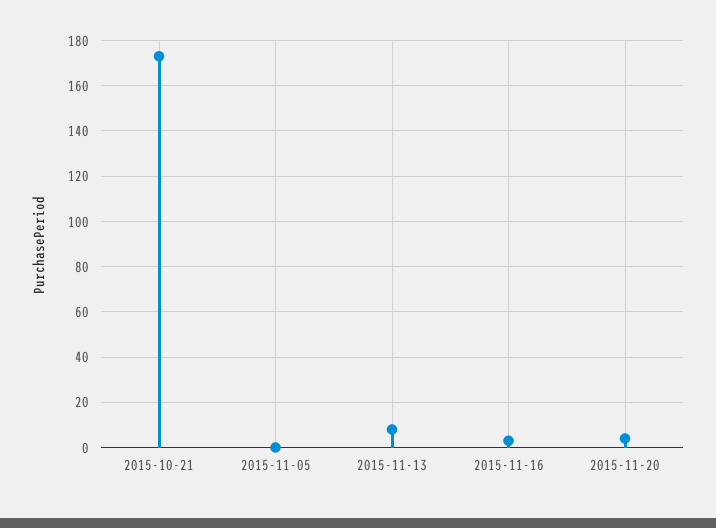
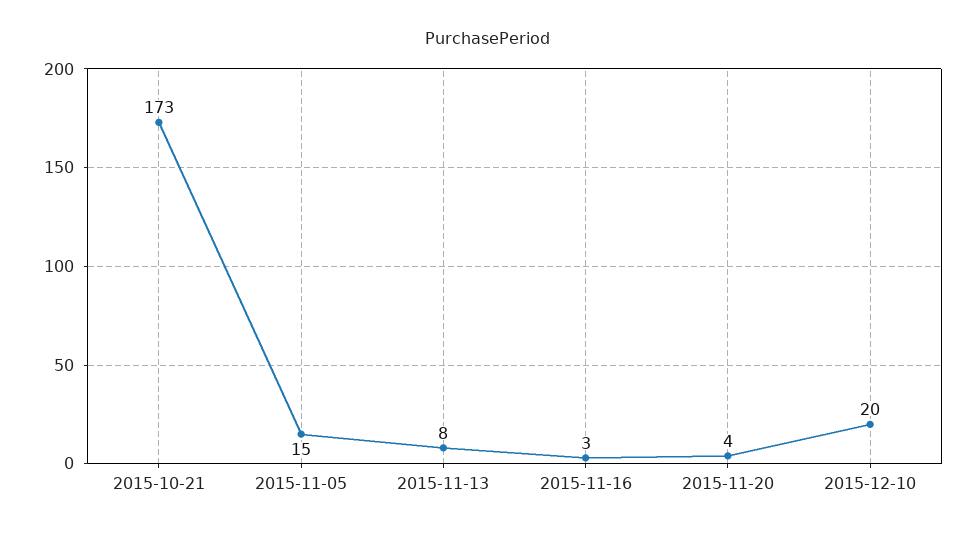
2015-11-05: 0 -> 15
2015-12-10: none -> 20

